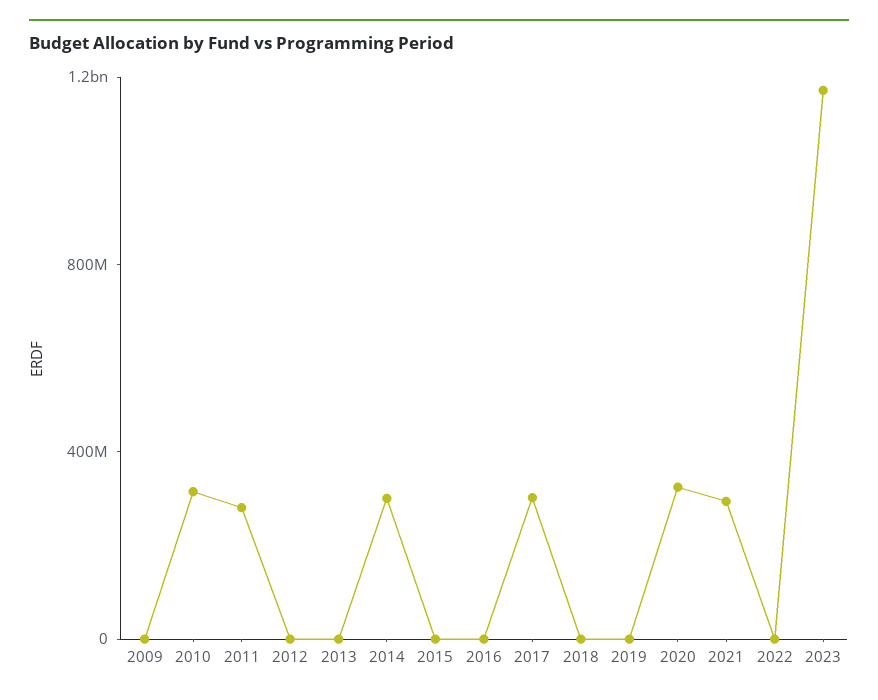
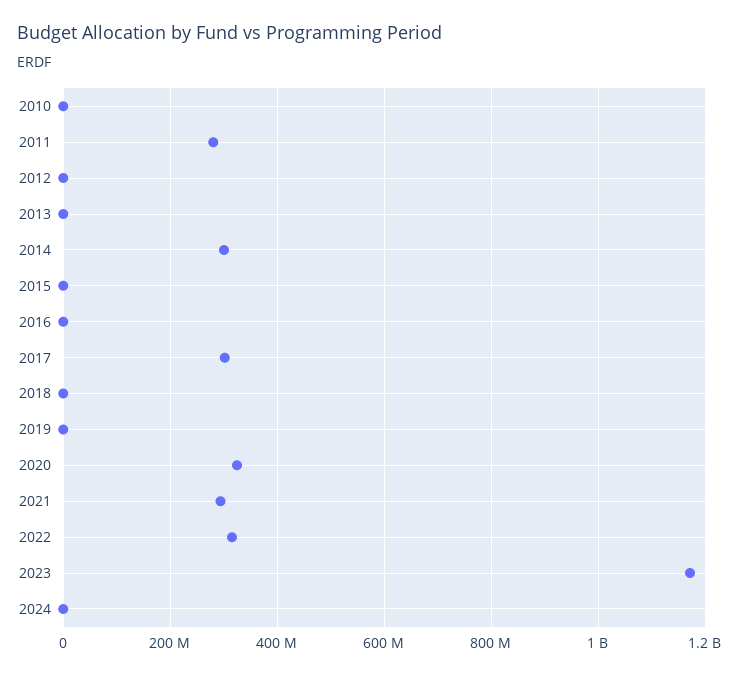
2009: 0 -> none
2010: 300000000 -> 0
2022: 0 -> 320000000
2024: none -> 0

